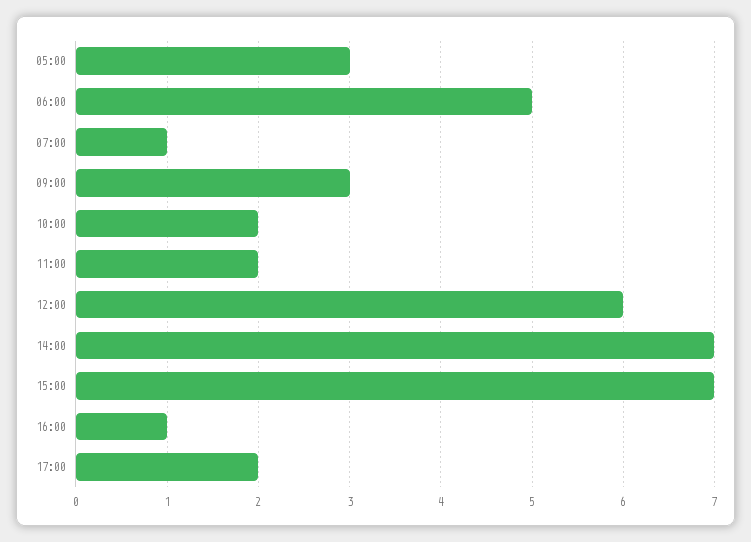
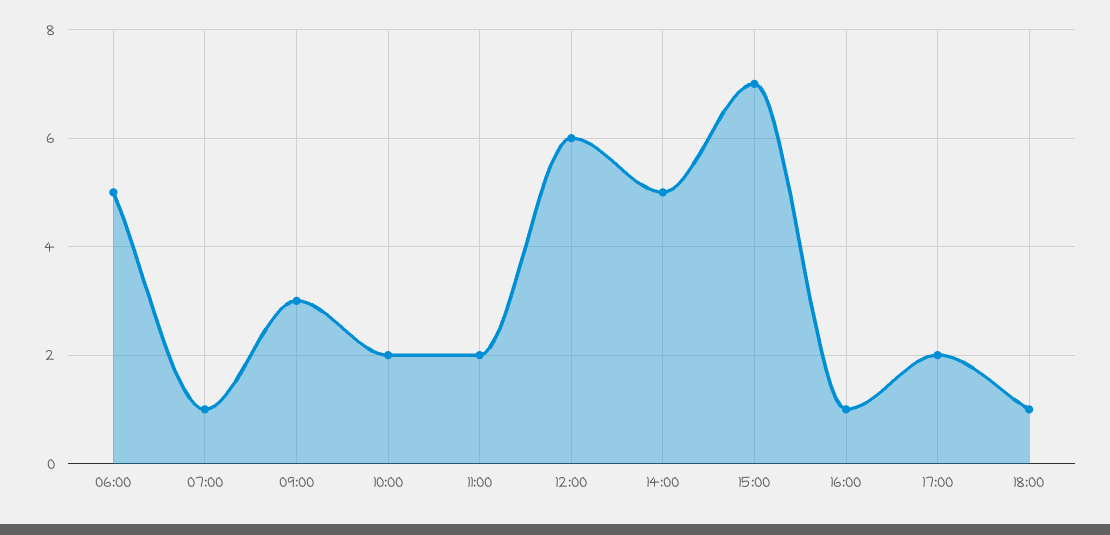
05:00: 3 -> none
14:00: 7 -> 5
18:00: none -> 1

